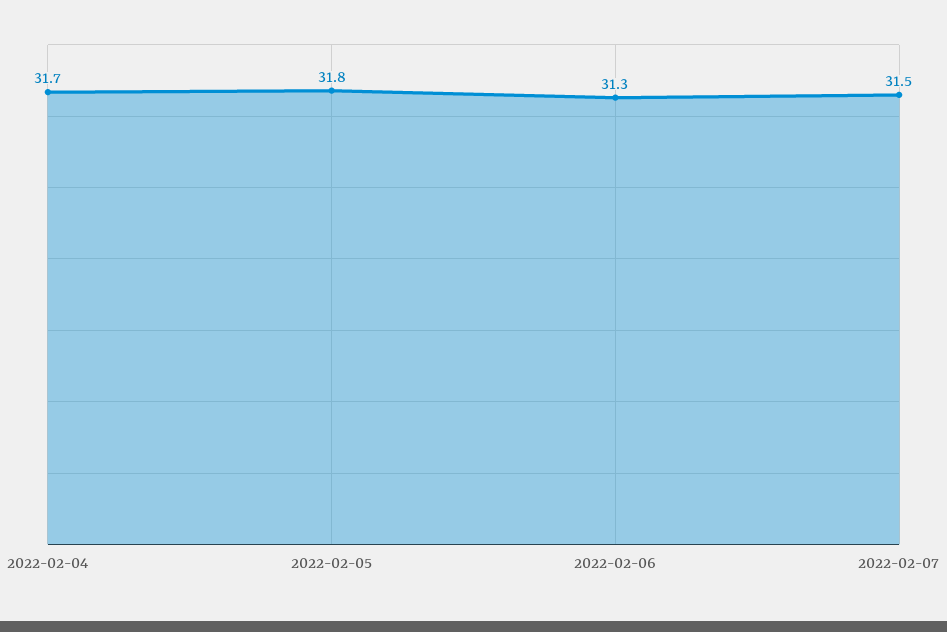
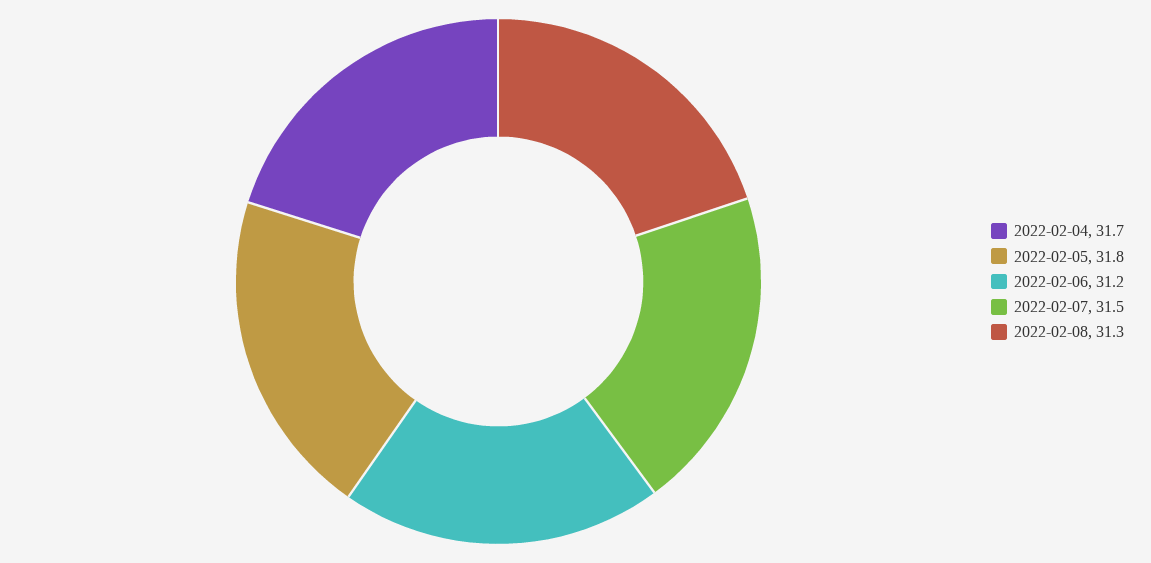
2022-02-06: 31.3 -> 31.2
2022-02-08: none -> 31.3

